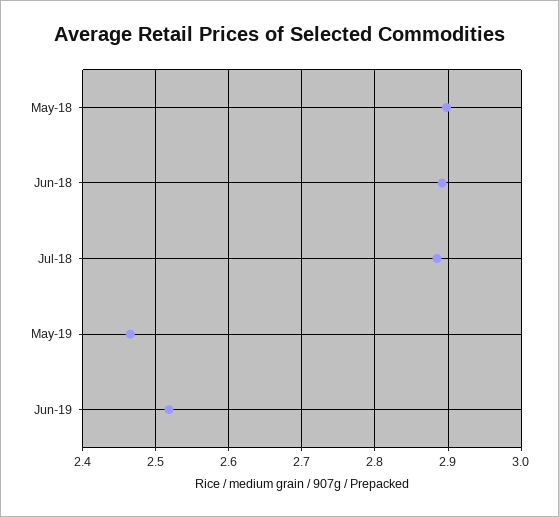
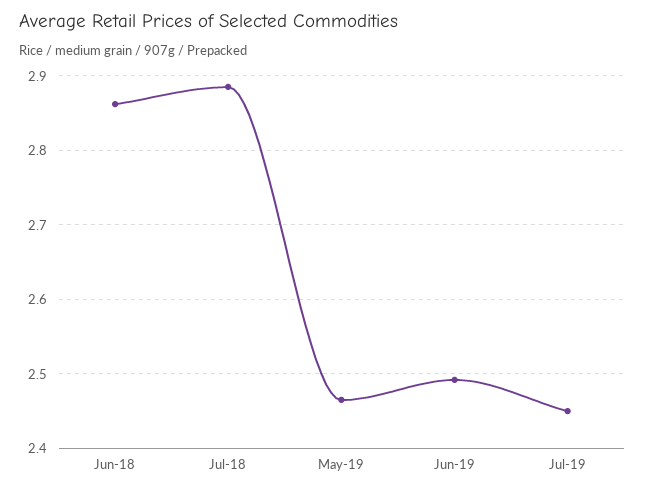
May-18: 2.9 -> none
Jun-18: 2.89 -> 2.86
Jun-19: 2.52 -> 2.49
Jul-19: none -> 2.45

